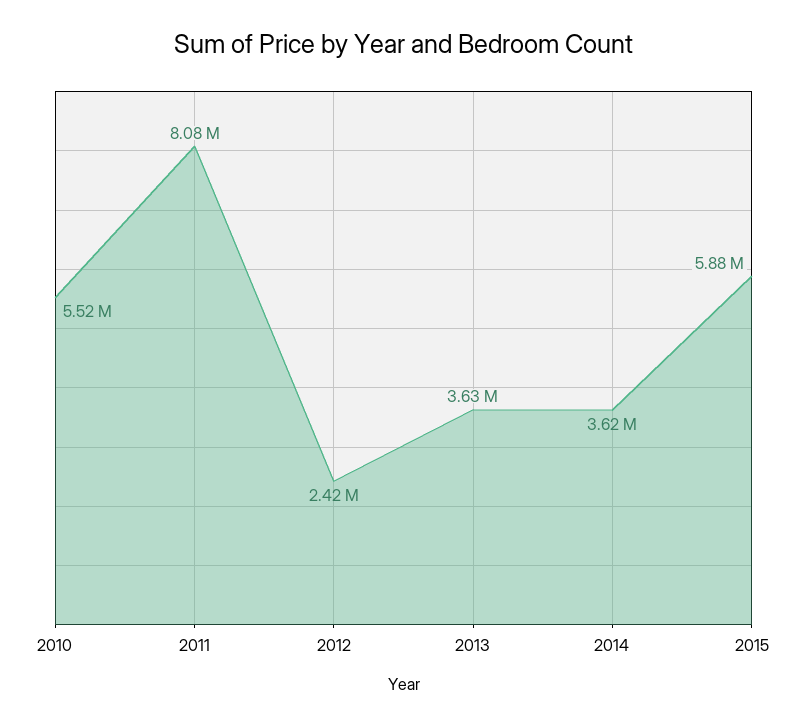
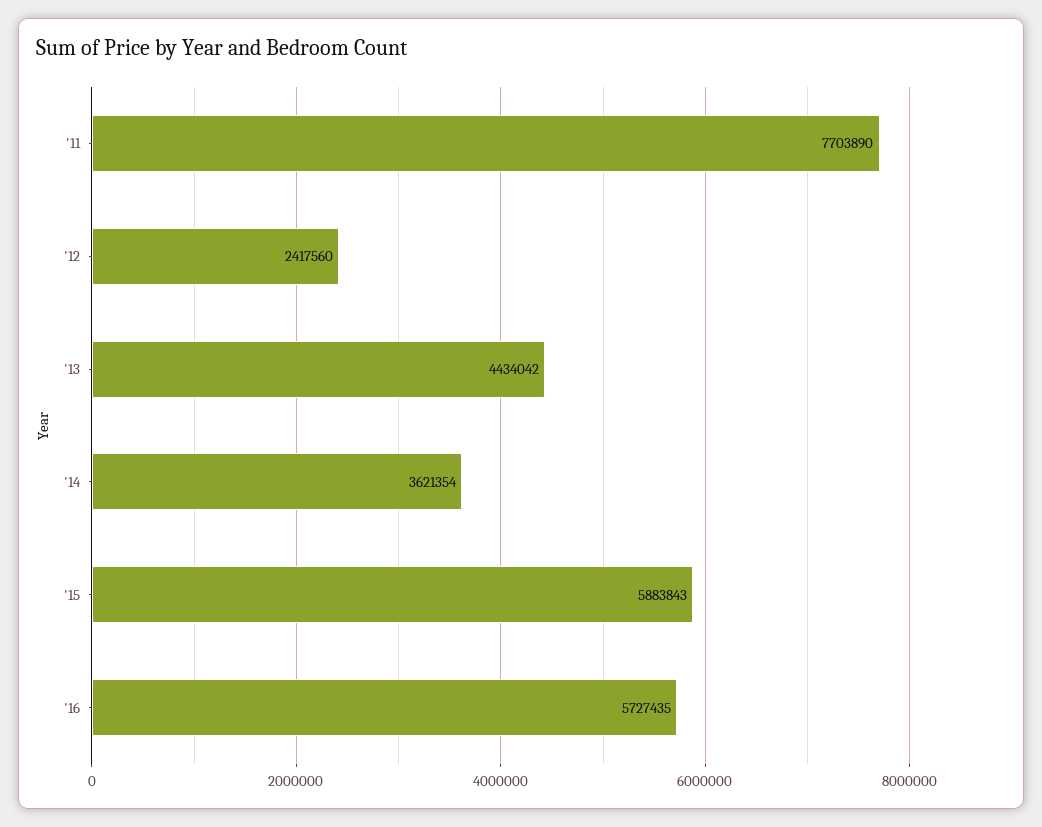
2010: 5520000 -> none
2011: 8080000 -> 7703890
2013: 3630000 -> 4434042
'16: none -> 5727435

